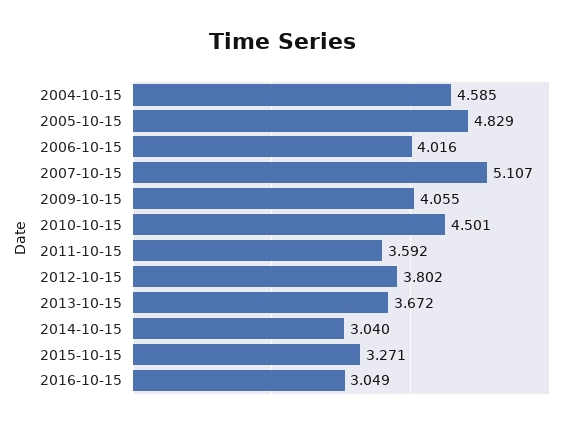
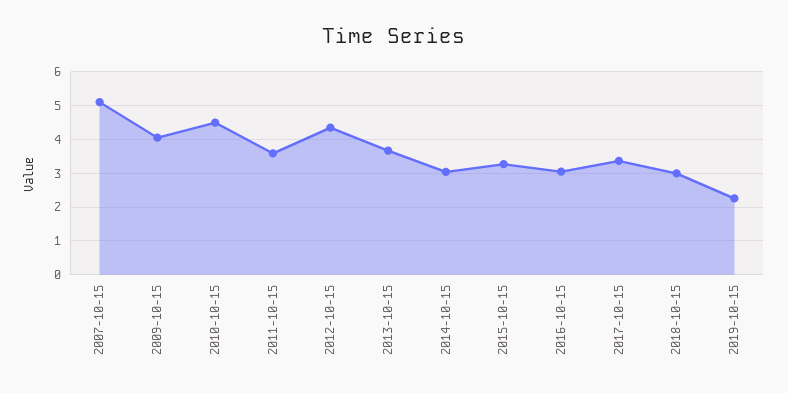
2004-10-15: 4.585 -> none
2005-10-15: 4.829 -> none
2006-10-15: 4.016 -> none
2012-10-15: 3.802 -> 4.4
2017-10-15: none -> 3.4
2018-10-15: none -> 3
2019-10-15: none -> 2.2

